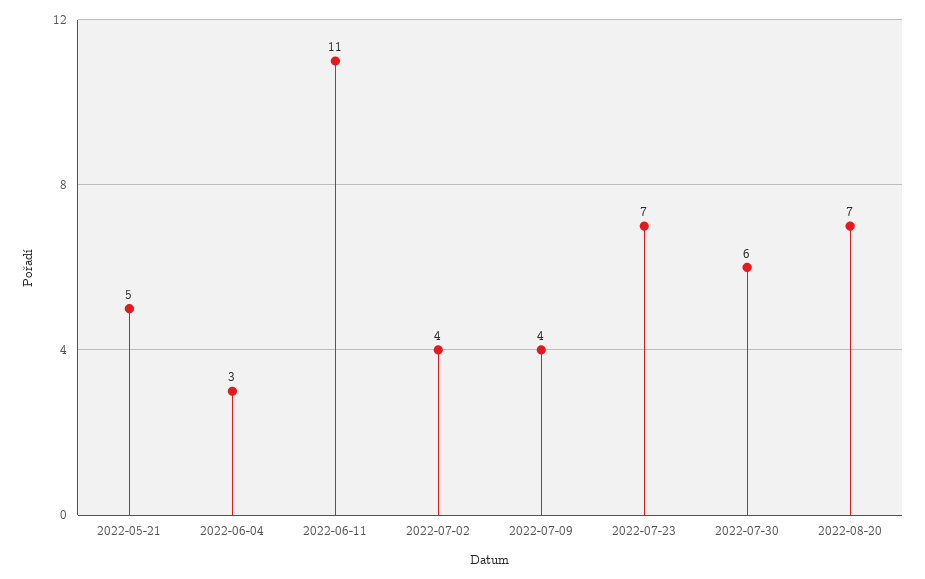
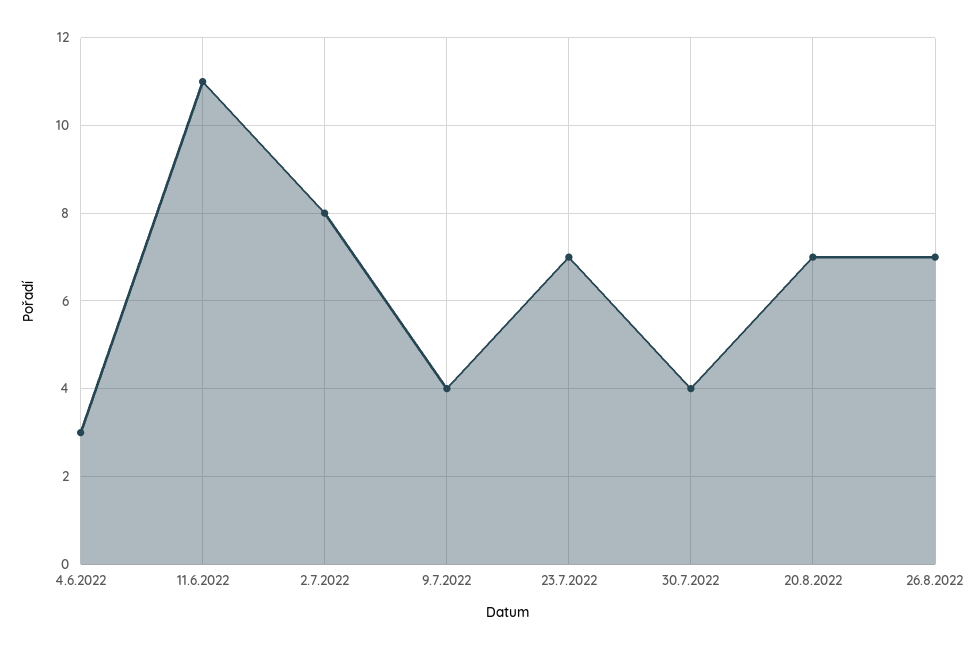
2022-05-21: 5 -> none
2022-07-02: 4 -> 8
2022-07-30: 6 -> 4
26.8.2022: none -> 7

